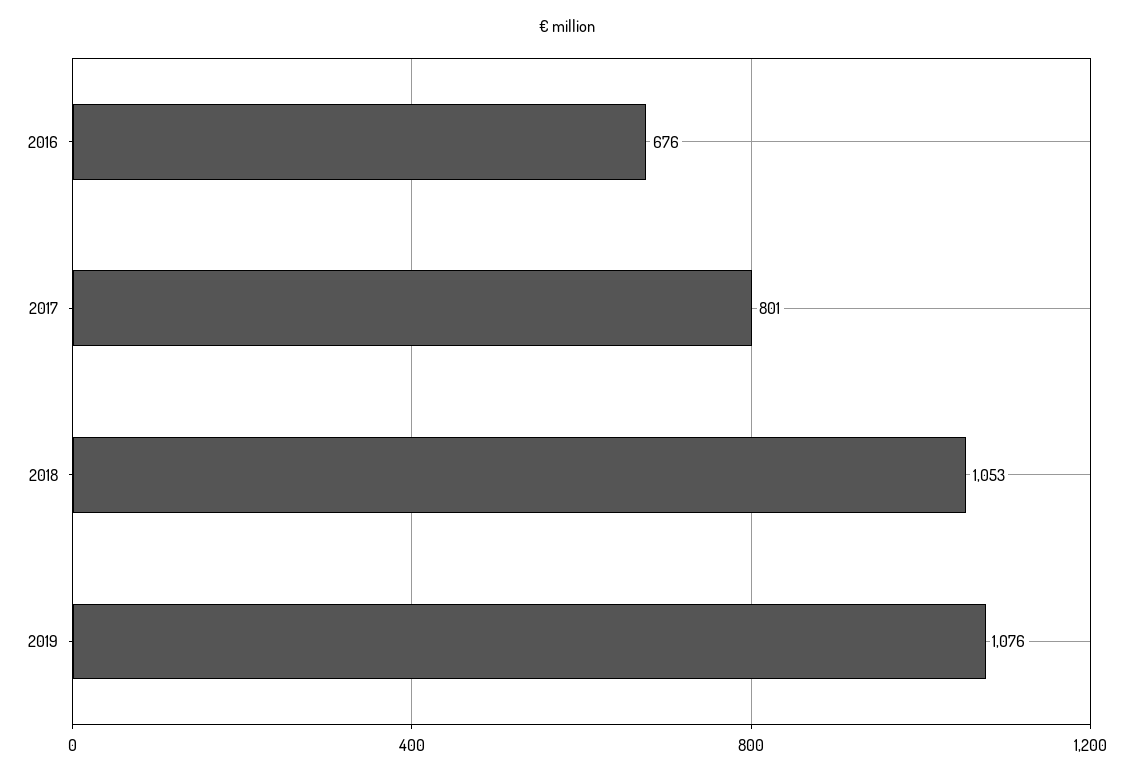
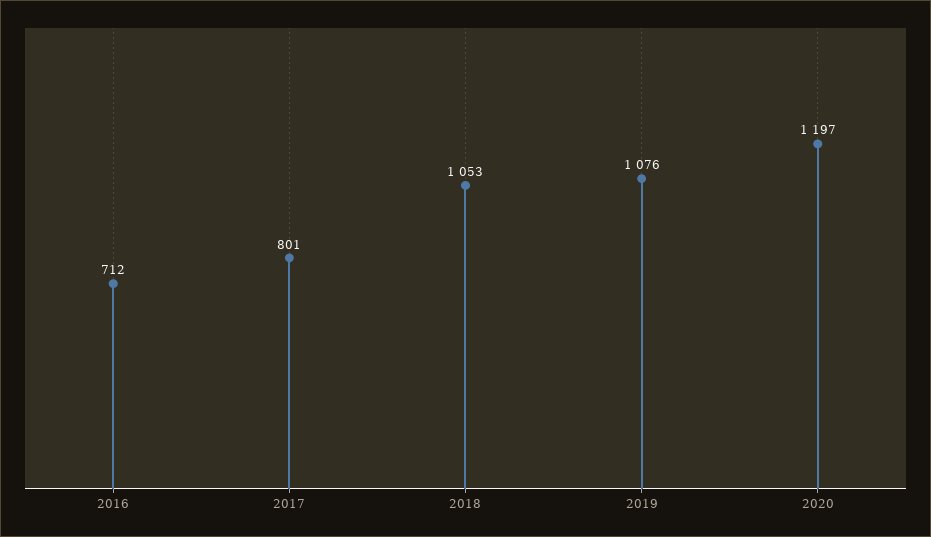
2016: 676 -> 712
2020: none -> 1197

